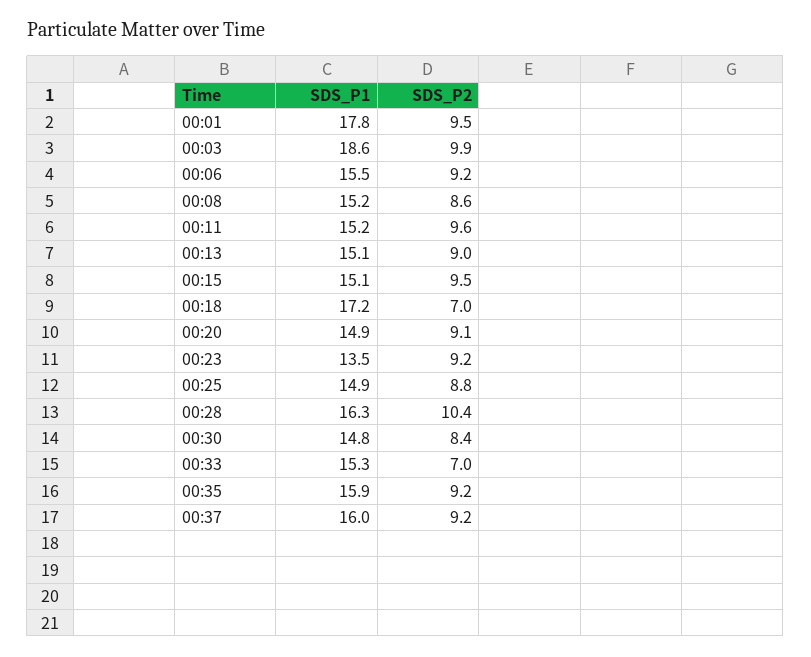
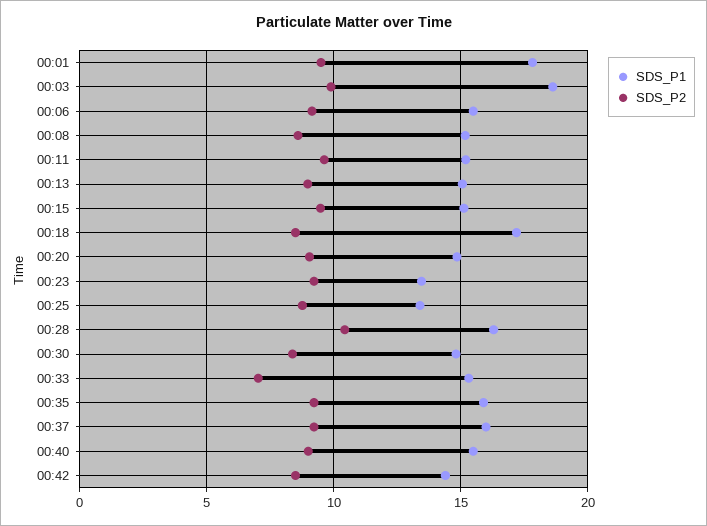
SDS_P2, 00:18: 7 -> 8.5
SDS_P1, 00:25: 14.9 -> 13.5
SDS_P1, 00:40: none -> 15.5
SDS_P2, 00:40: none -> 9
SDS_P1, 00:42: none -> 14.5
SDS_P2, 00:42: none -> 8.5

